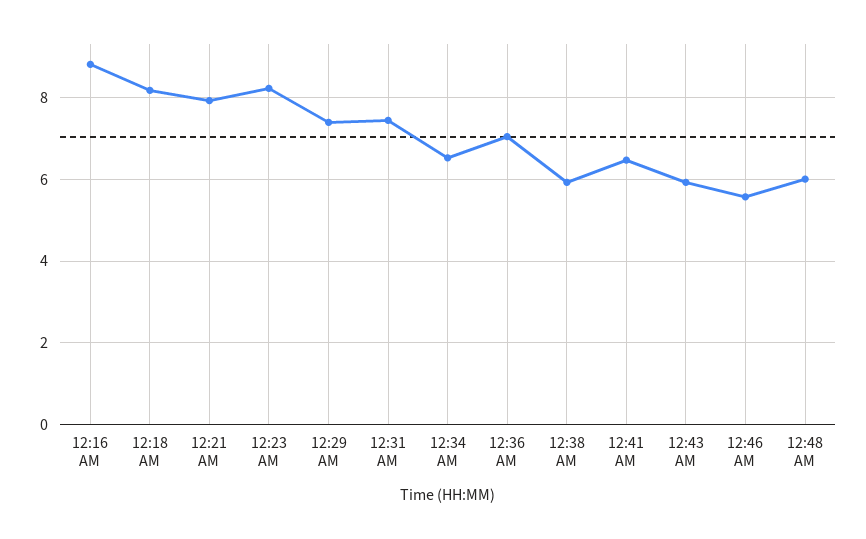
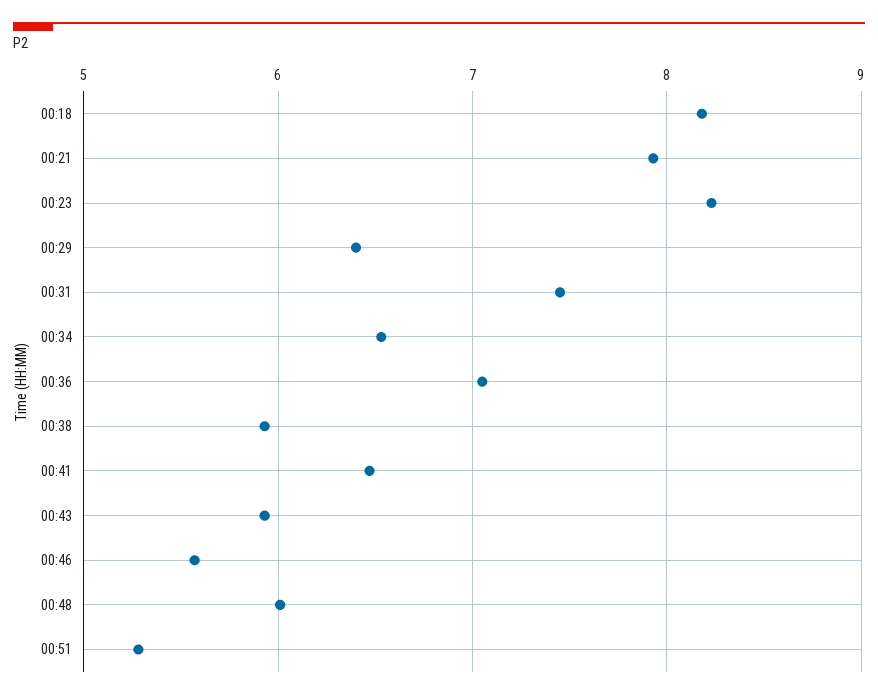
12:16 AM: 8.8 -> none
12:29 AM: 7.4 -> 6.4
00:51: none -> 5.3

